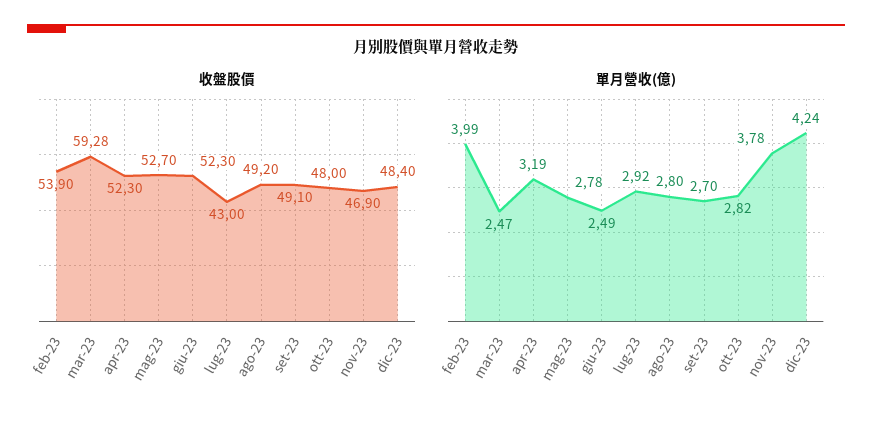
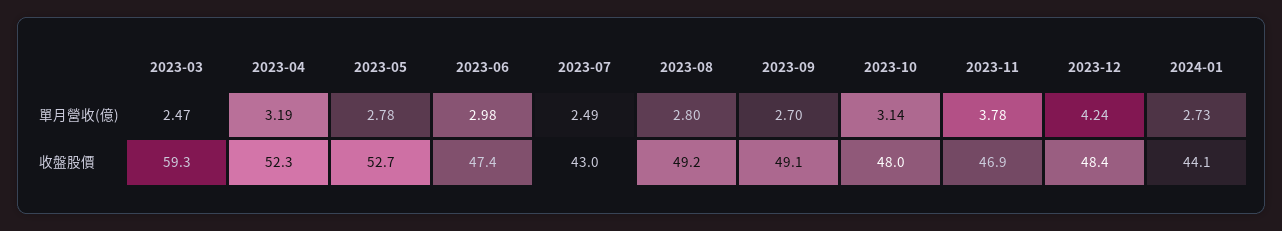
收盤股價, feb-23: 53.9 -> none
收盤股價, giu-23: 52.3 -> 47.4
單月營收(億), feb-23: 3.99 -> none
單月營收(億), giu-23: 2.49 -> 2.98
單月營收(億), lug-23: 2.92 -> 2.49
單月營收(億), ott-23: 2.82 -> 3.14
單月營收(億), 2024-01: none -> 2.73
收盤股價, 2024-01: none -> 44.1

